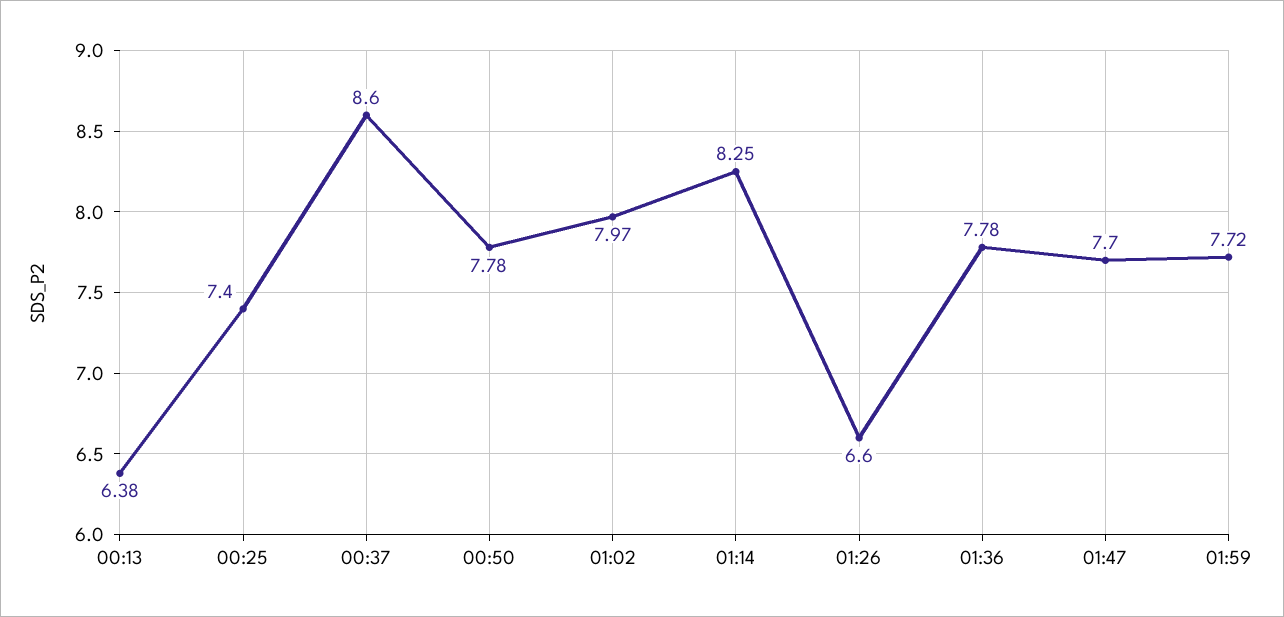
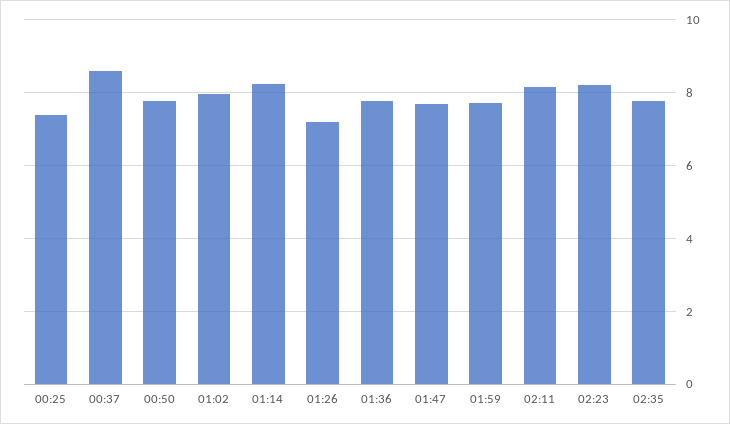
00:13: 6.38 -> none
01:26: 6.6 -> 7.2
02:11: none -> 8.2
02:23: none -> 8.2
02:35: none -> 7.8

